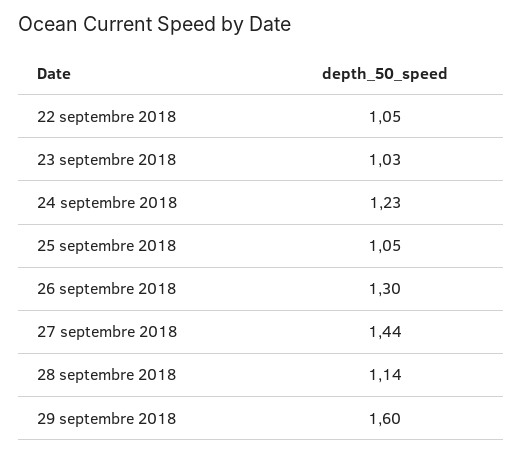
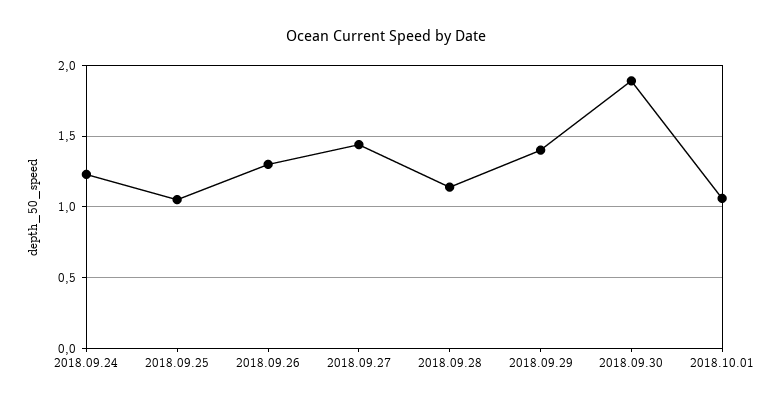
22 septembre 2018: 1.05 -> none
23 septembre 2018: 1.03 -> none
29 septembre 2018: 1.6 -> 1.4
2018.09.30: none -> 1.9
2018.10.01: none -> 1.05

